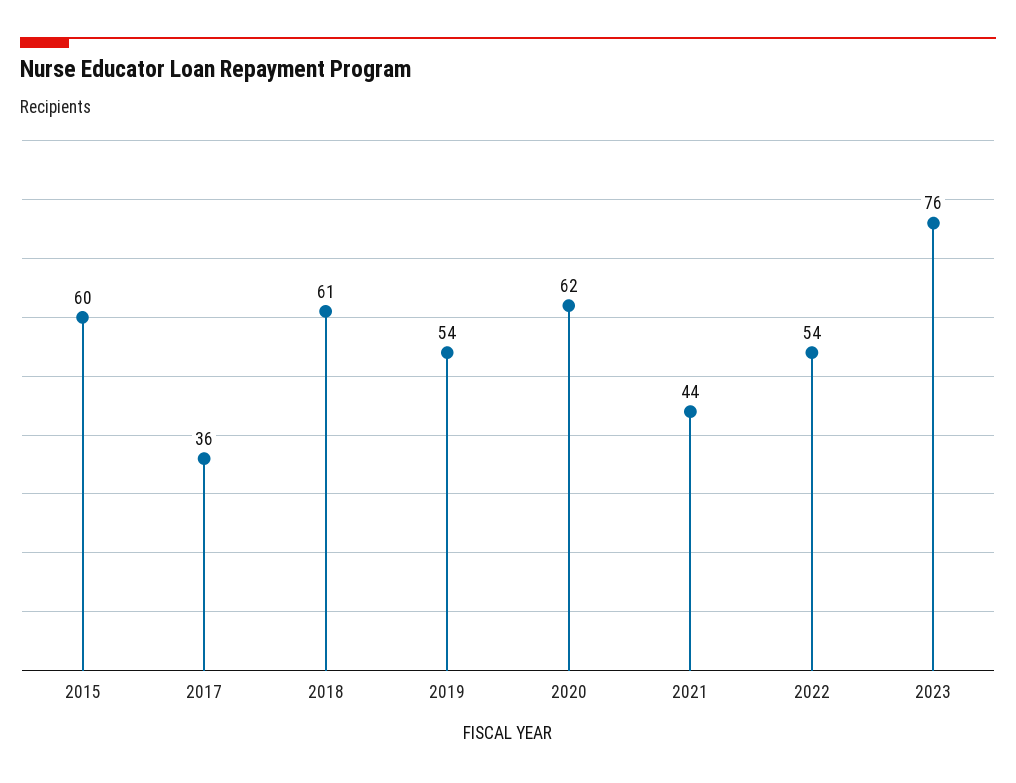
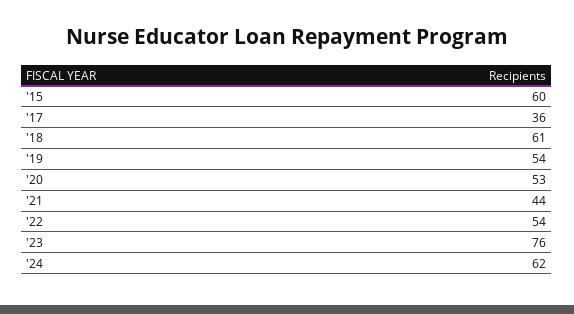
2020: 62 -> 53
'24: none -> 62

